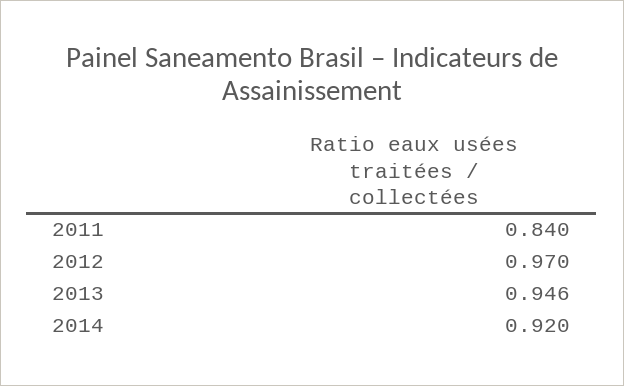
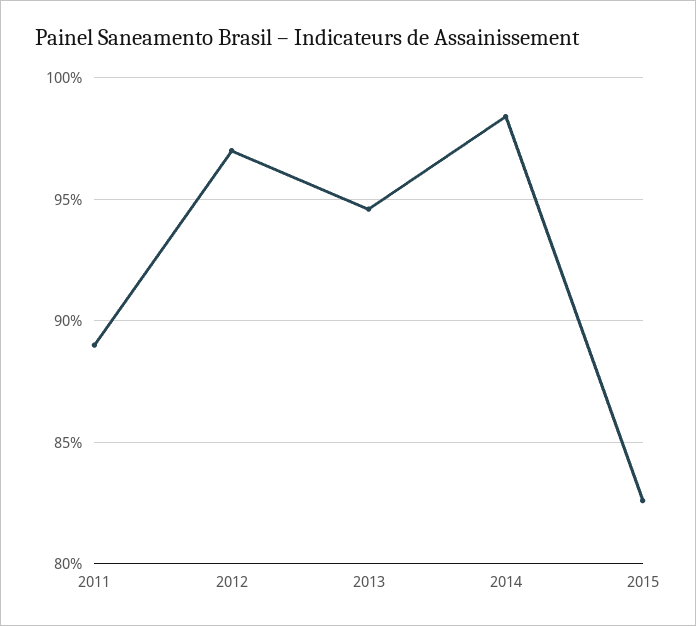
2011: 0.84 -> 0.89
2014: 0.92 -> 0.985
2015: none -> 0.825

